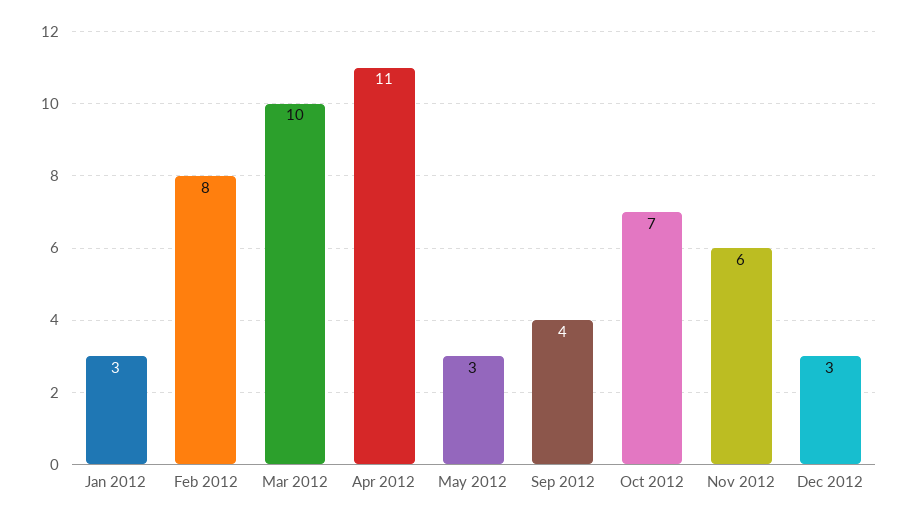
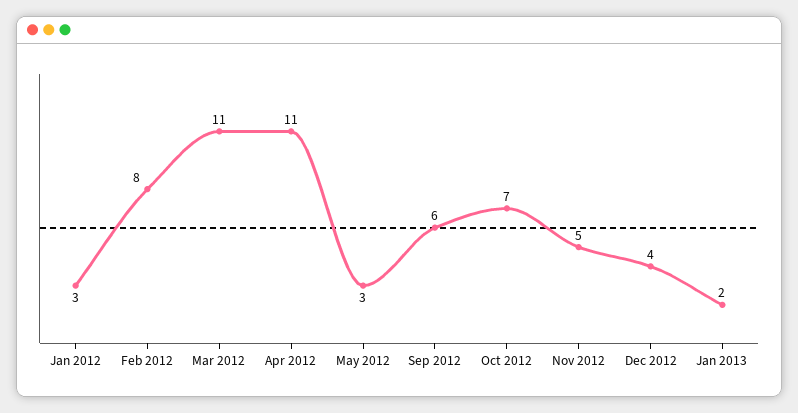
Mar 2012: 10 -> 11
Sep 2012: 4 -> 6
Nov 2012: 6 -> 5
Dec 2012: 3 -> 4
Jan 2013: none -> 2

